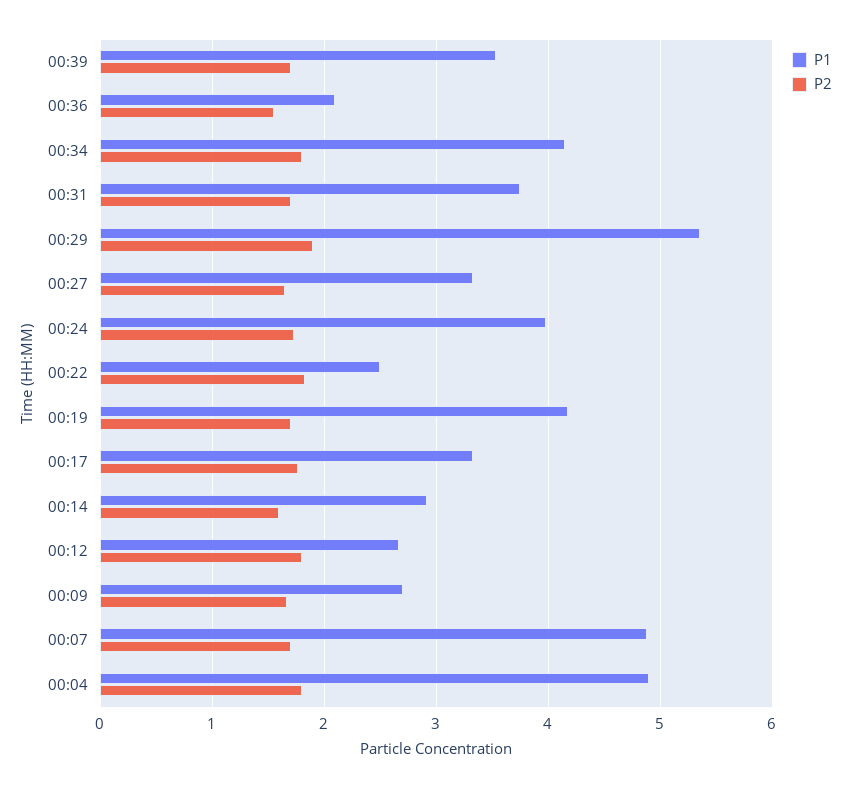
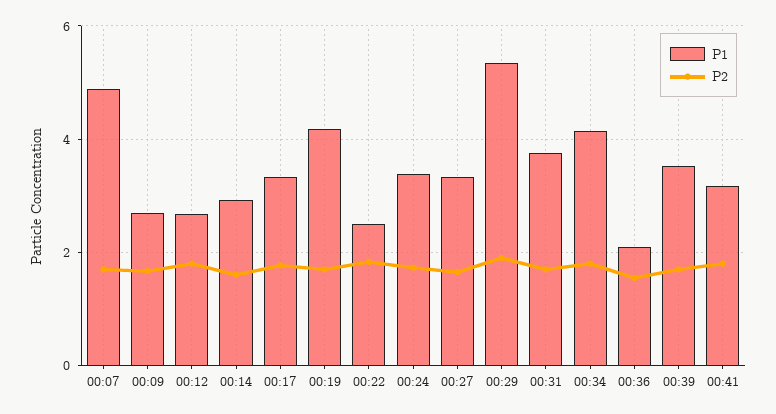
P1, 00:24: 4 -> 3.4
P1, 00:04: 4.9 -> none
P2, 00:04: 1.8 -> none
P1, 00:41: none -> 3.2
P2, 00:41: none -> 1.8

